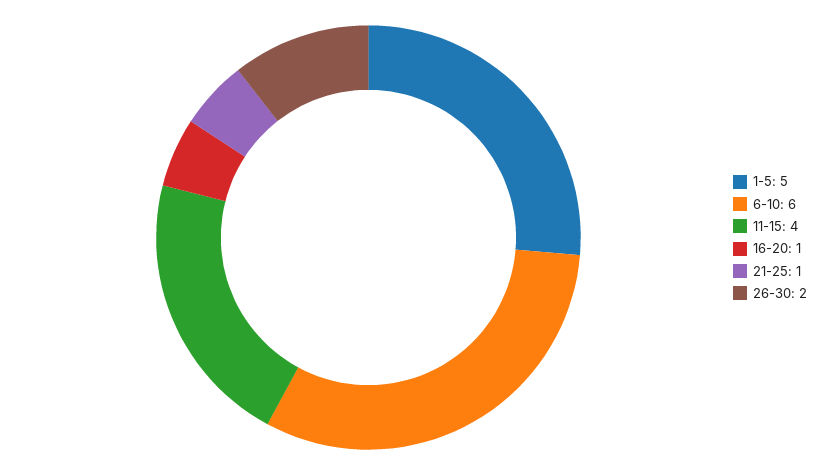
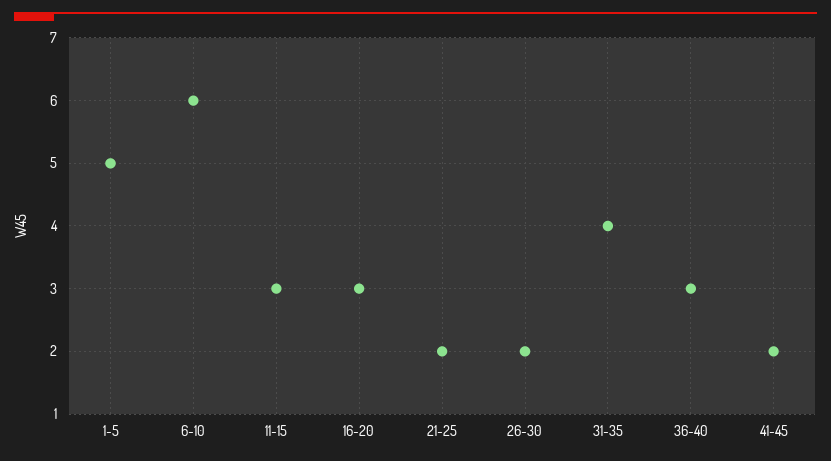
11-15: 4 -> 3
16-20: 1 -> 3
21-25: 1 -> 2
31-35: none -> 4
36-40: none -> 3
41-45: none -> 2

